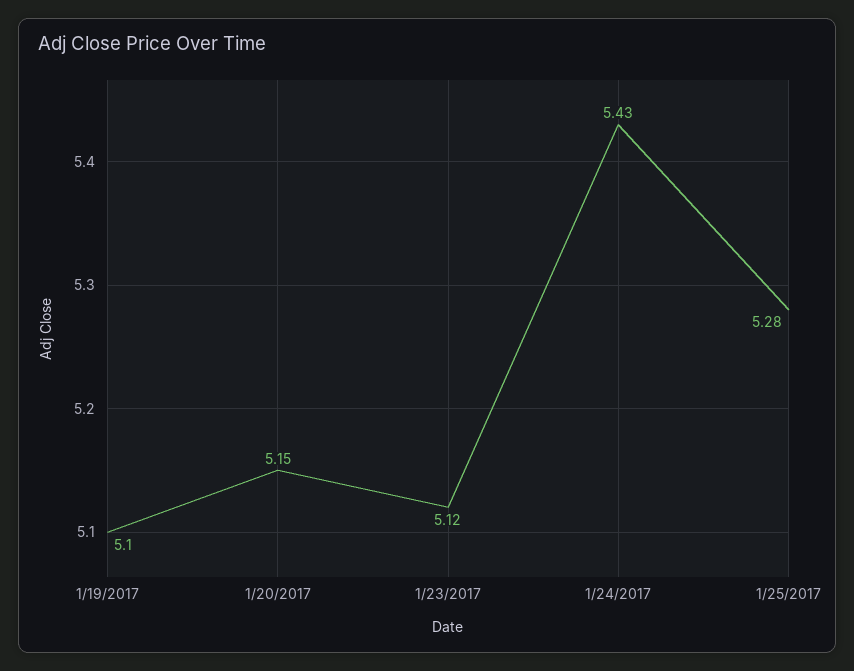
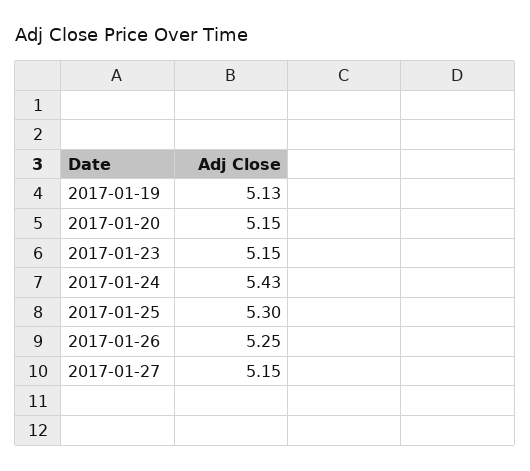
1/19/2017: 5.1 -> 5.13
1/23/2017: 5.12 -> 5.15
1/25/2017: 5.28 -> 5.3
2017-01-26: none -> 5.25
2017-01-27: none -> 5.15

